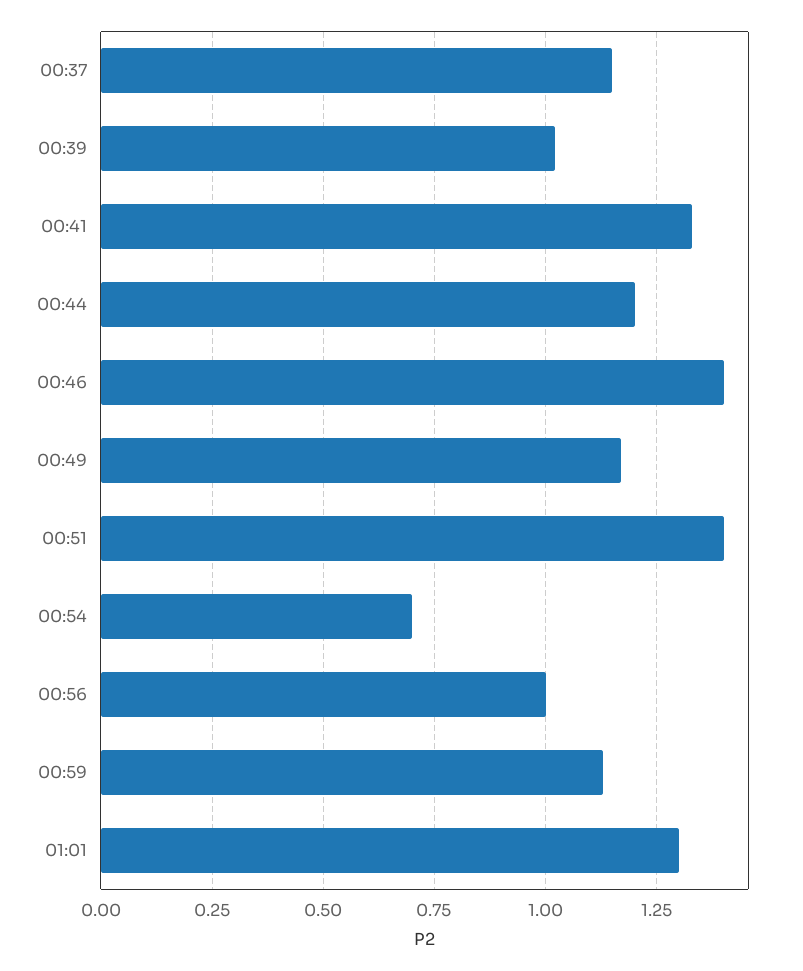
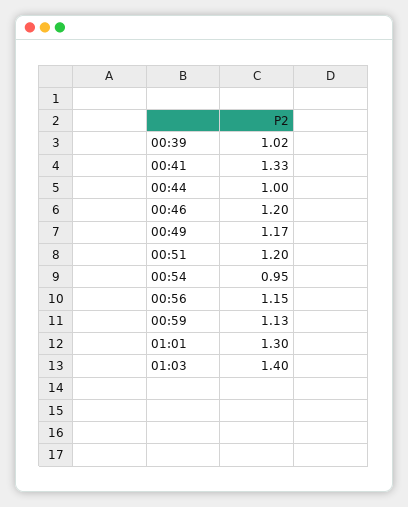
00:37: 1.15 -> none
00:44: 1.2 -> 1
00:46: 1.4 -> 1.2
00:51: 1.4 -> 1.2
00:54: 0.7 -> 0.95
00:56: 1 -> 1.15
01:03: none -> 1.4

